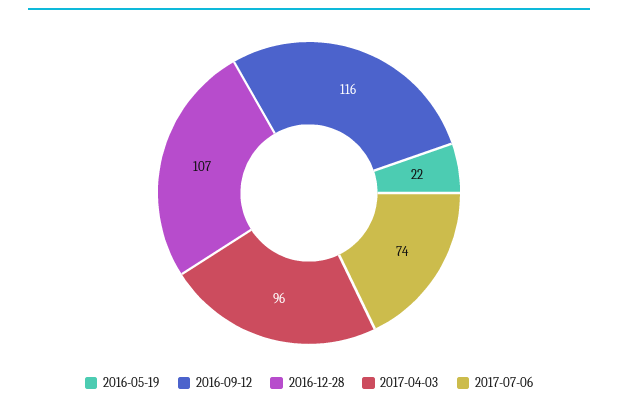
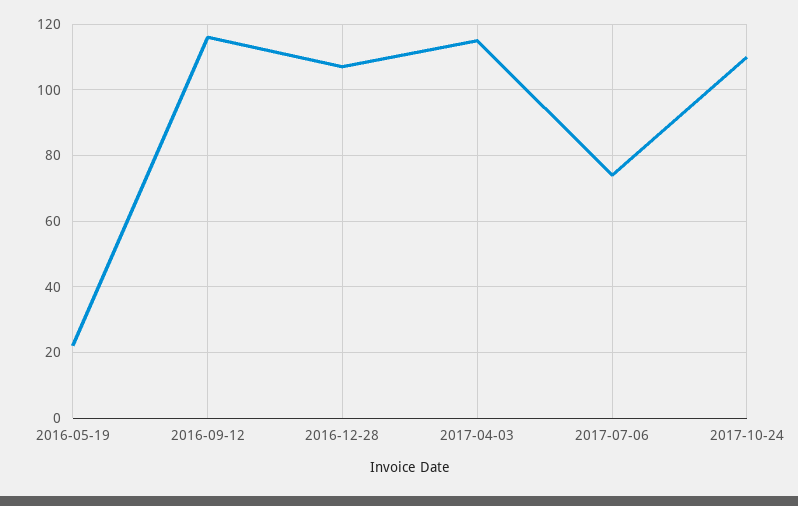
2017-04-03: 96 -> 115
2017-10-24: none -> 110

